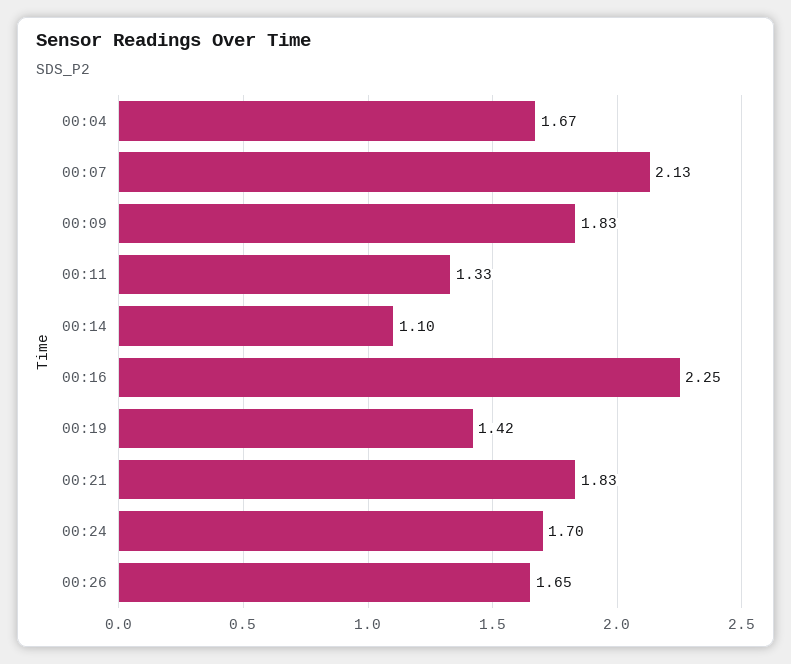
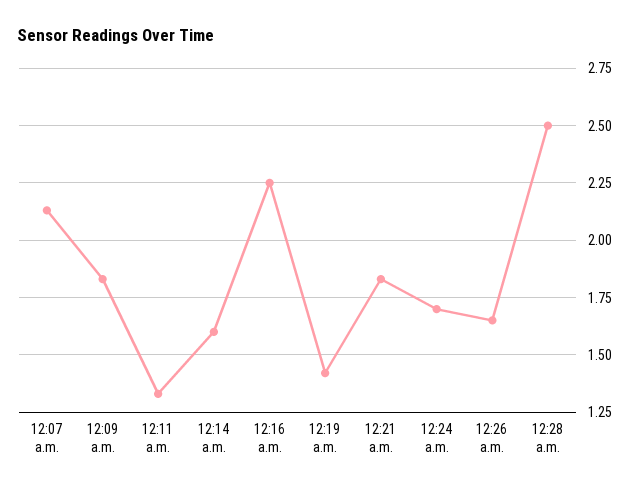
00:04: 1.67 -> none
00:14: 1.1 -> 1.6
12:28 a.m.: none -> 2.5

